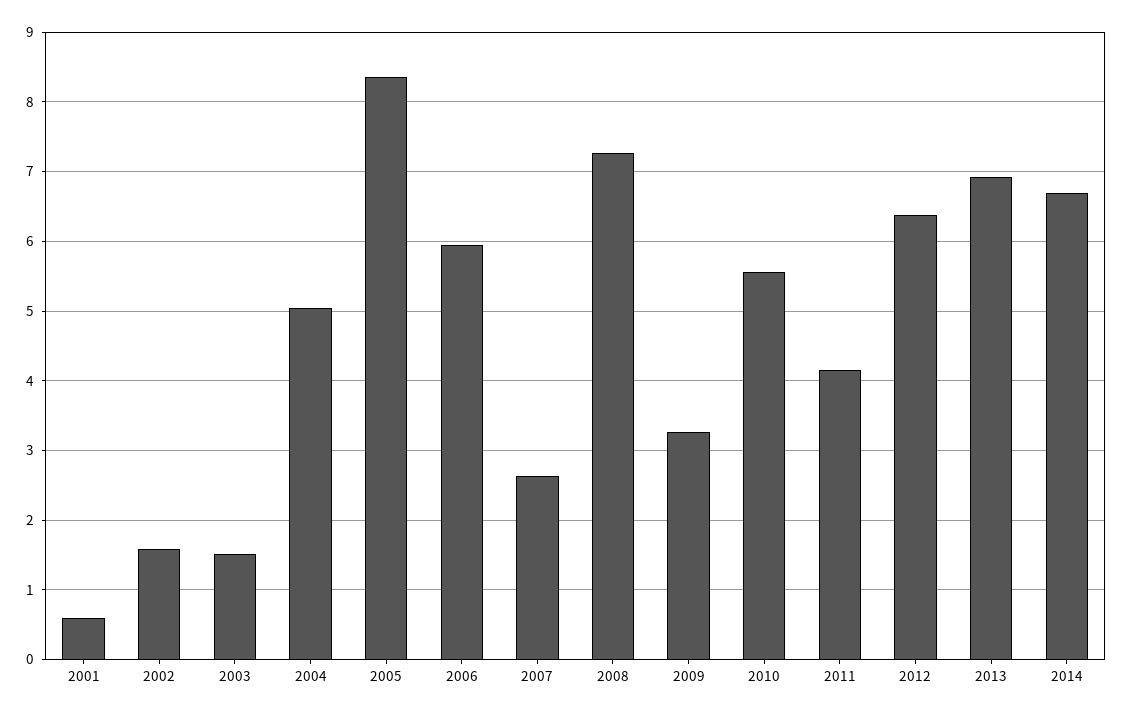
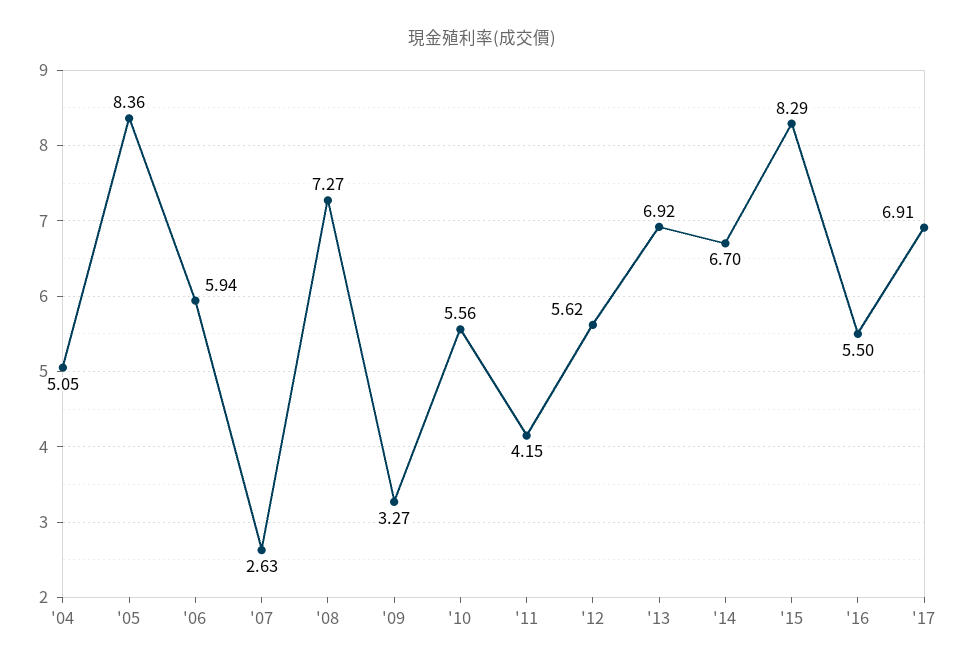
2001: 0.6 -> none
2002: 1.6 -> none
2003: 1.5 -> none
2012: 6.4 -> 5.62
'15: none -> 8.29
'16: none -> 5.5
'17: none -> 6.91

